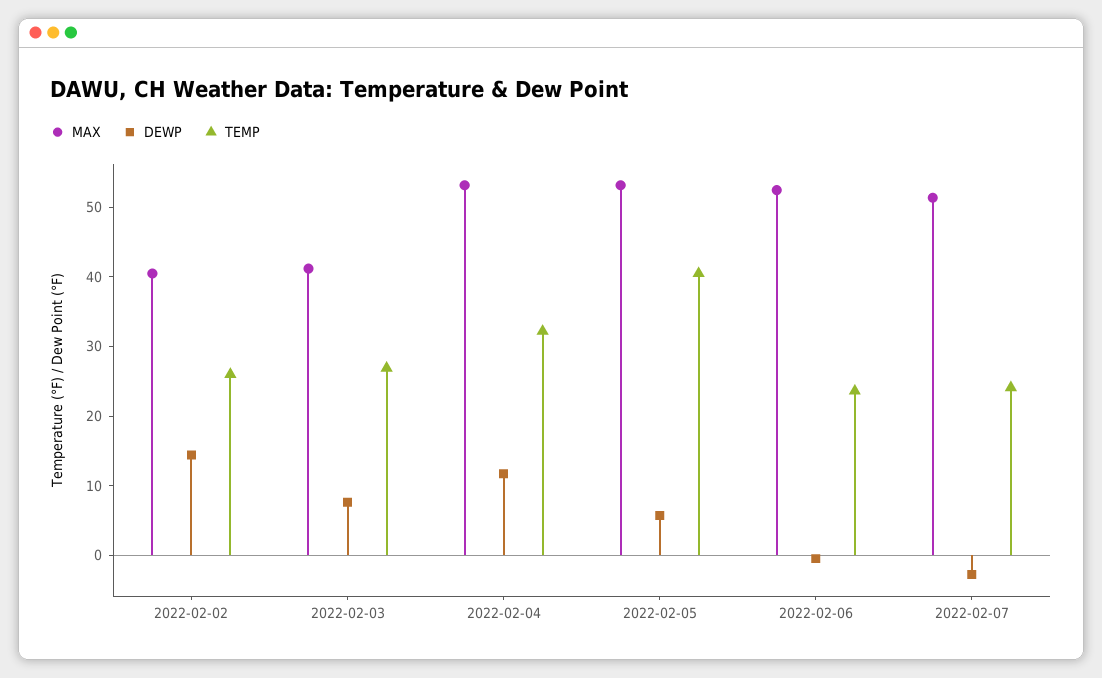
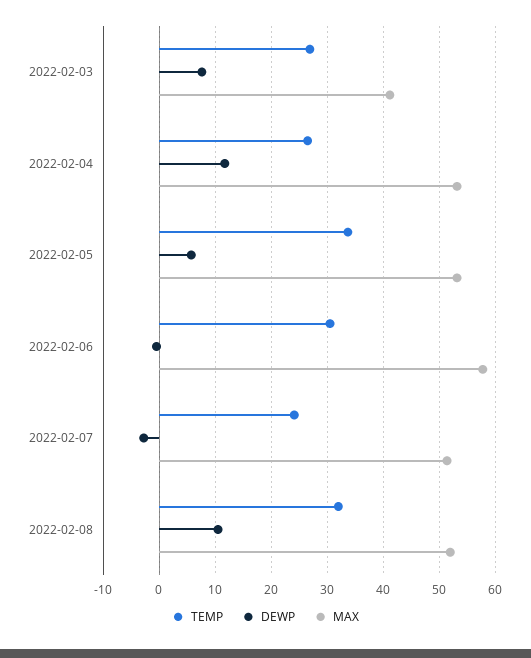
MAX, 2022-02-02: 40 -> none
DEWP, 2022-02-02: 14 -> none
TEMP, 2022-02-02: 26 -> none
TEMP, 2022-02-04: 32 -> 26
TEMP, 2022-02-05: 40 -> 34
MAX, 2022-02-06: 52 -> 58
TEMP, 2022-02-06: 24 -> 30
TEMP, 2022-02-08: none -> 32
DEWP, 2022-02-08: none -> 10
MAX, 2022-02-08: none -> 52

